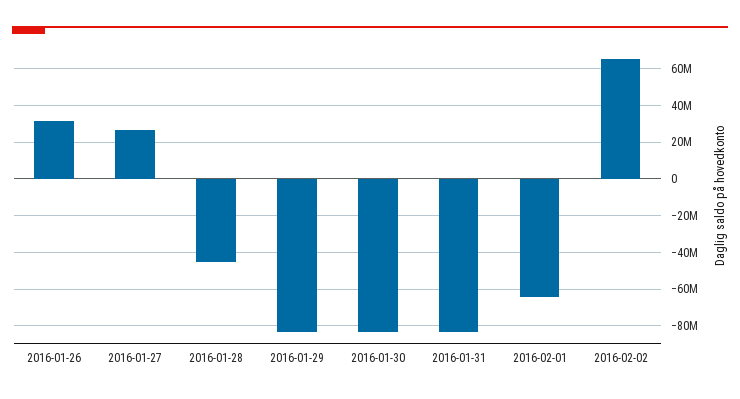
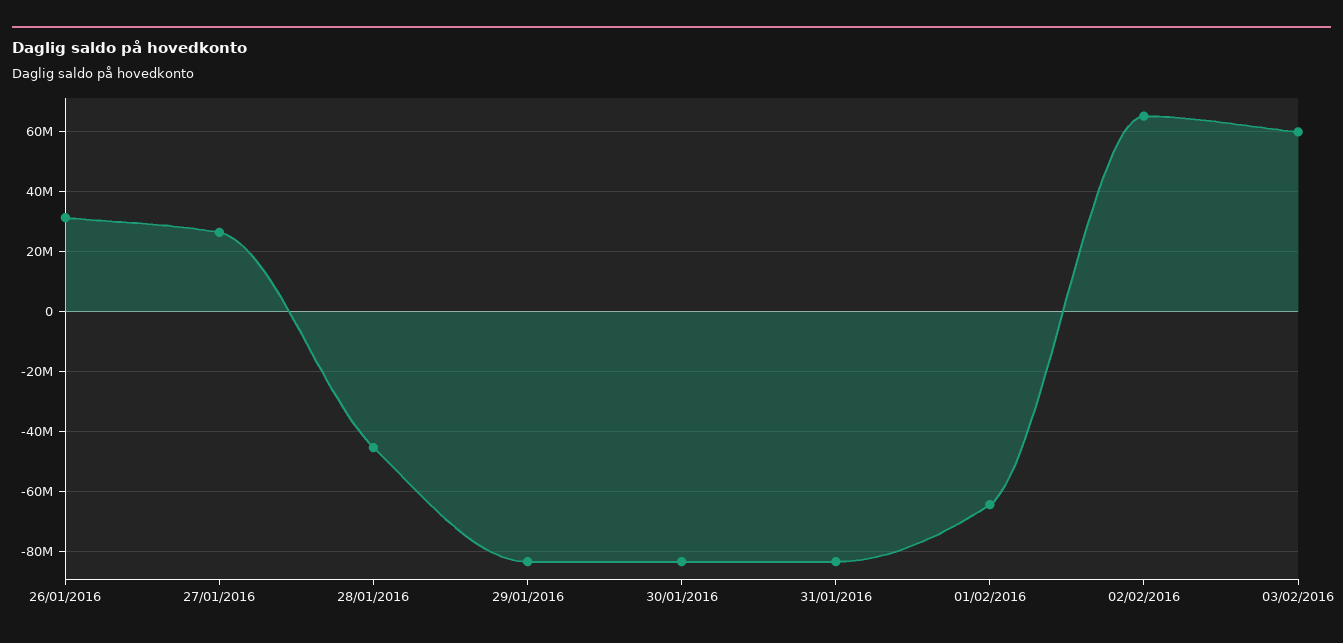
03/02/2016: none -> 60000000

